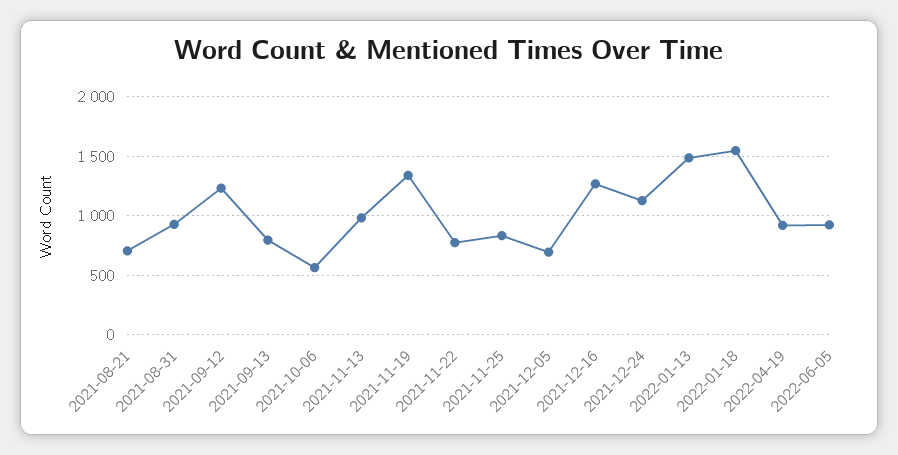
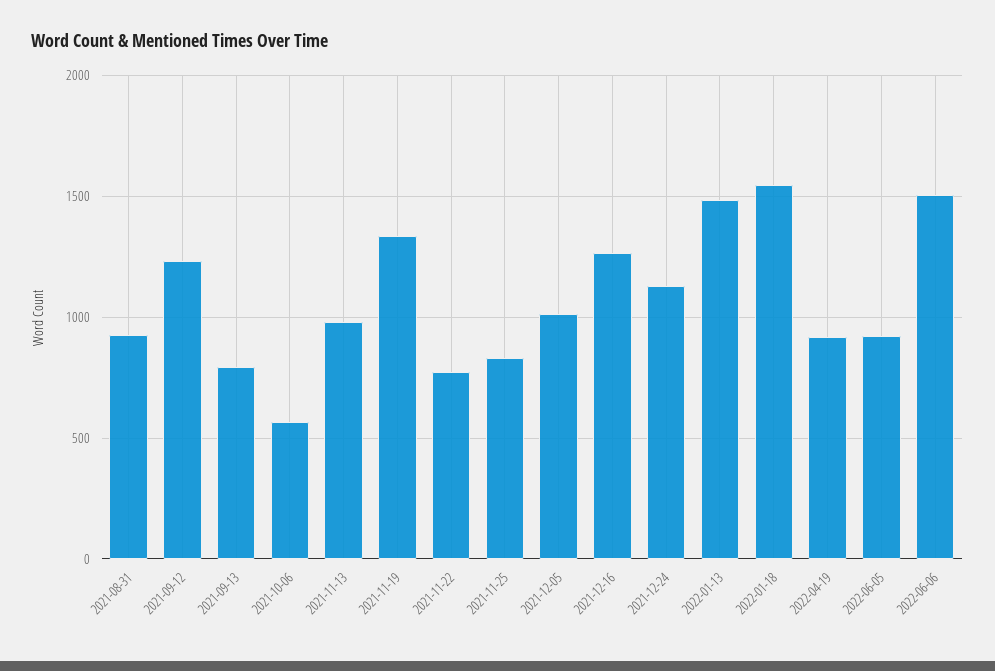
2021-08-21: 700 -> none
2021-12-05: 700 -> 1000
2022-06-06: none -> 1500

